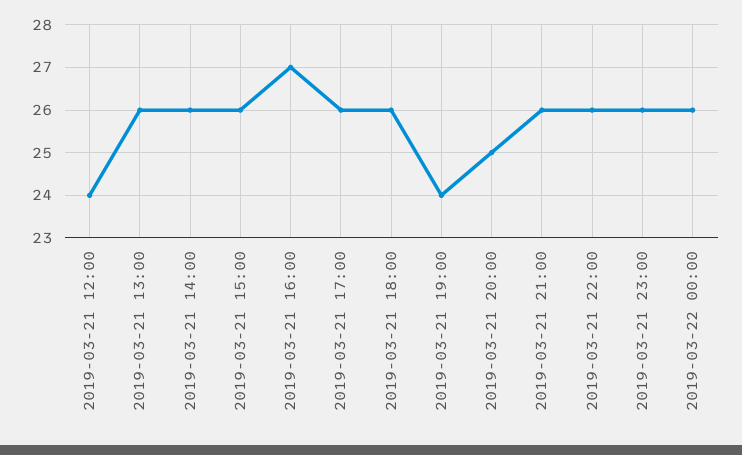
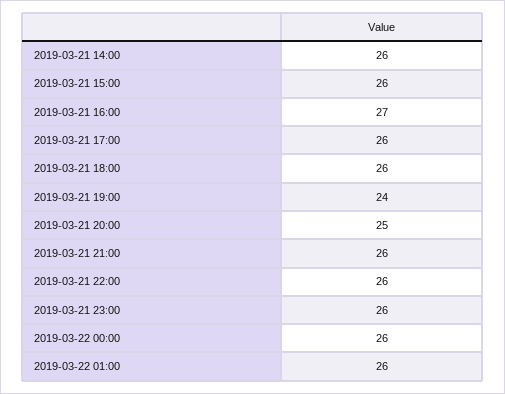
2019-03-21 12:00: 24 -> none
2019-03-21 13:00: 26 -> none
2019-03-22 01:00: none -> 26

